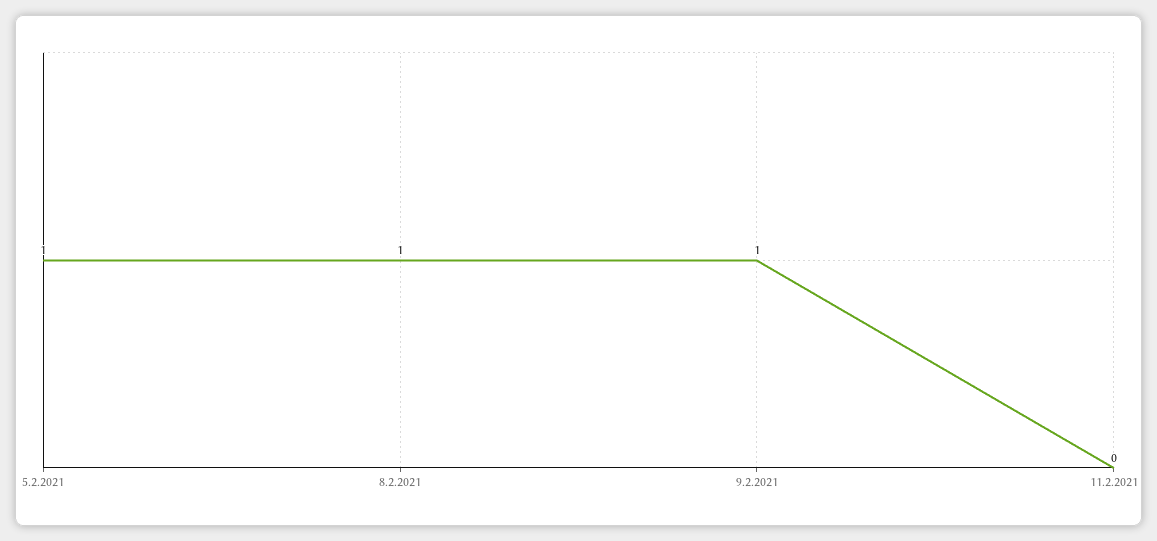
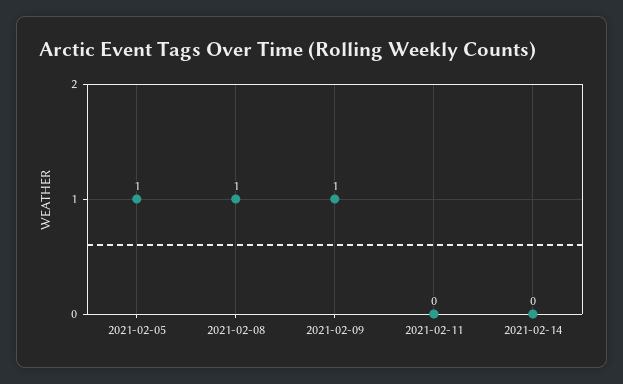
2021-02-14: none -> 0

